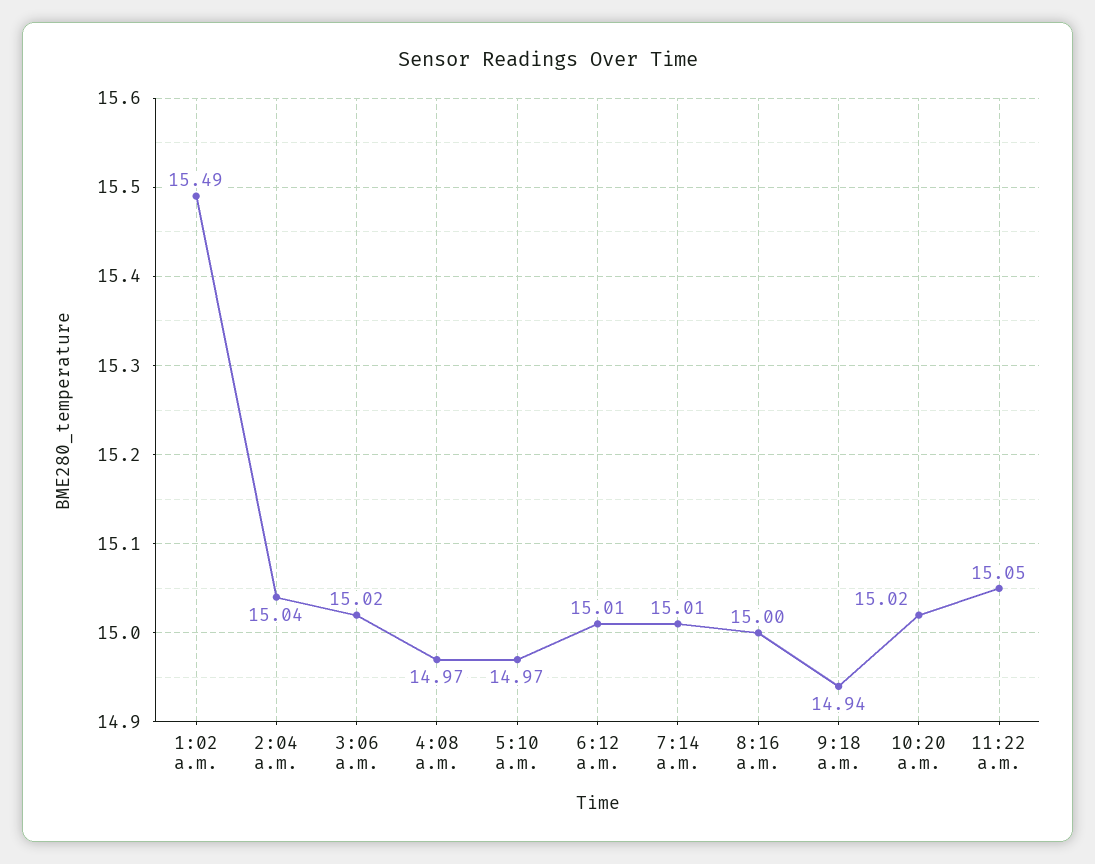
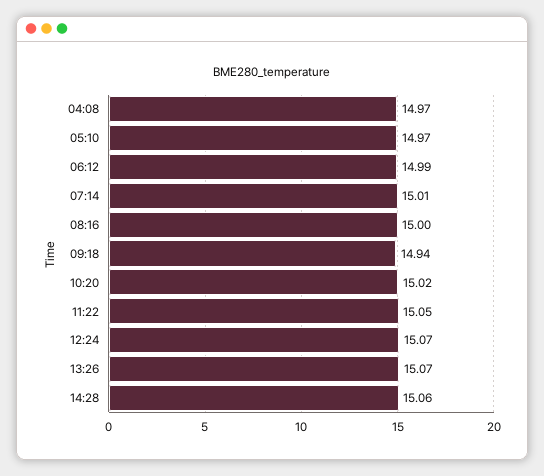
1:02 a.m.: 15.49 -> none
2:04 a.m.: 15.04 -> none
3:06 a.m.: 15.02 -> none
6:12 a.m.: 15.01 -> 14.99
12:24: none -> 15.07
13:26: none -> 15.07
14:28: none -> 15.06

